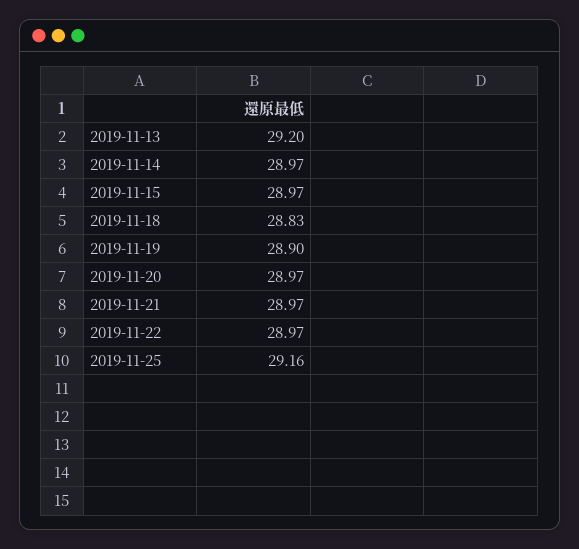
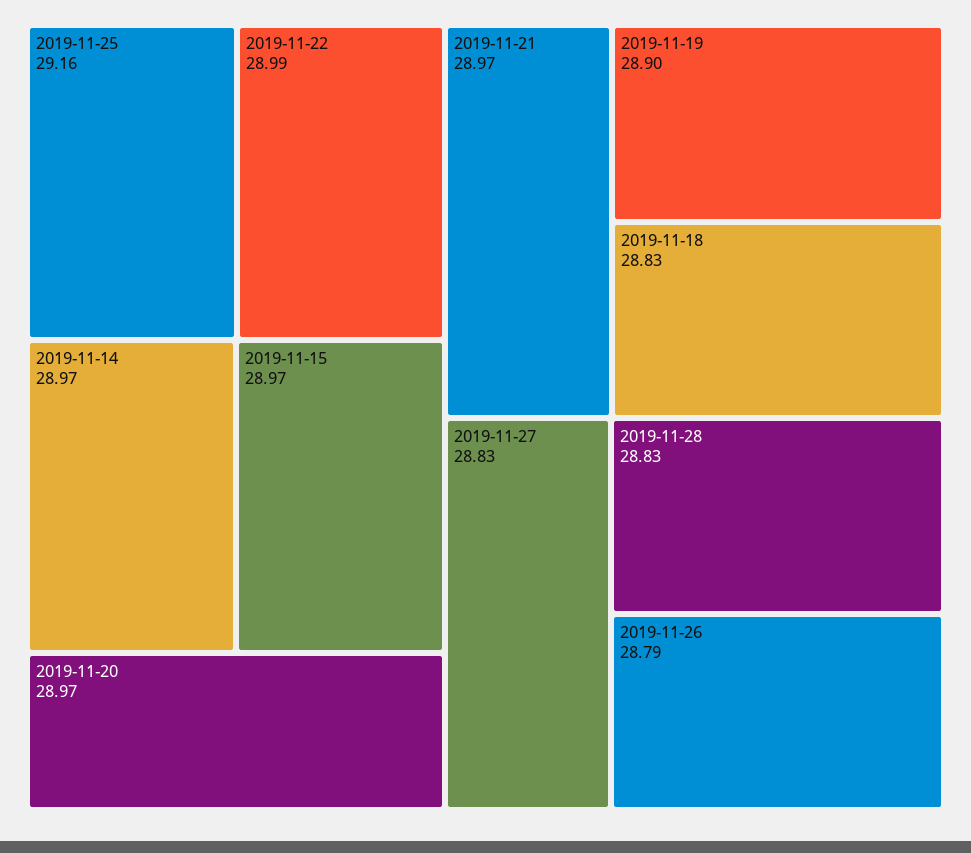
2019-11-13: 29.2 -> none
2019-11-22: 28.97 -> 28.99
2019-11-27: none -> 28.83
2019-11-28: none -> 28.83
2019-11-26: none -> 28.79

